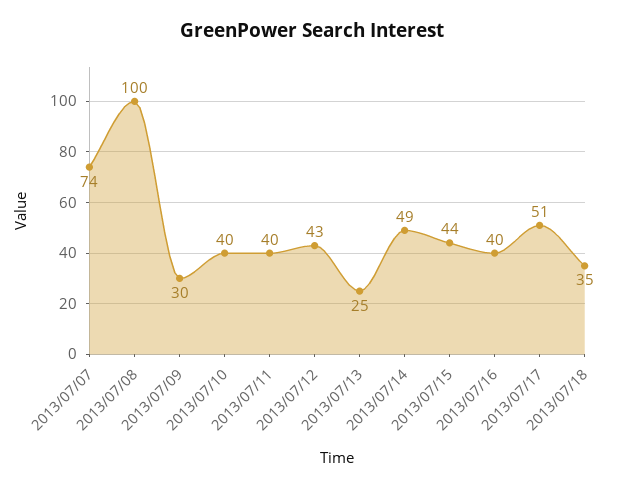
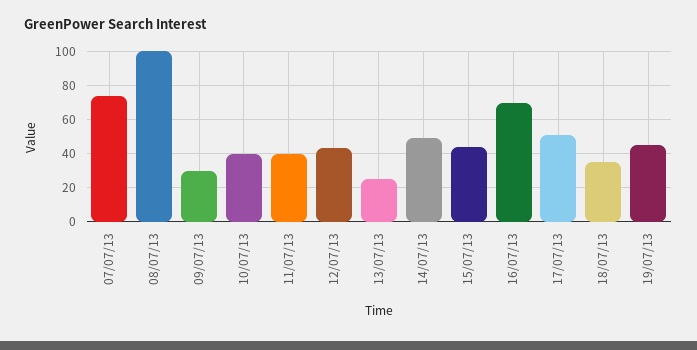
2013/07/16: 40 -> 70
19/07/13: none -> 45

